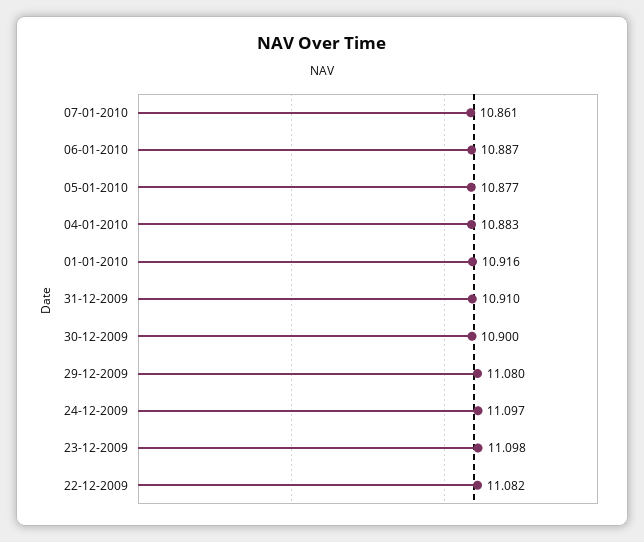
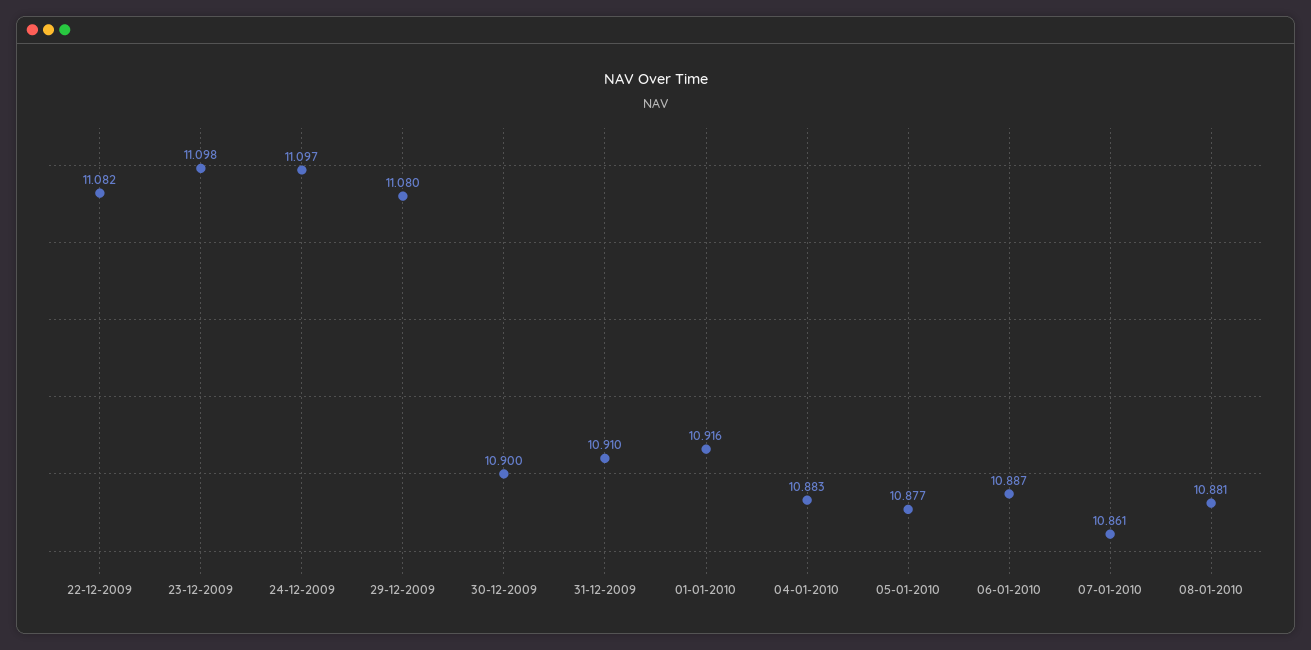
08-01-2010: none -> 10.881

